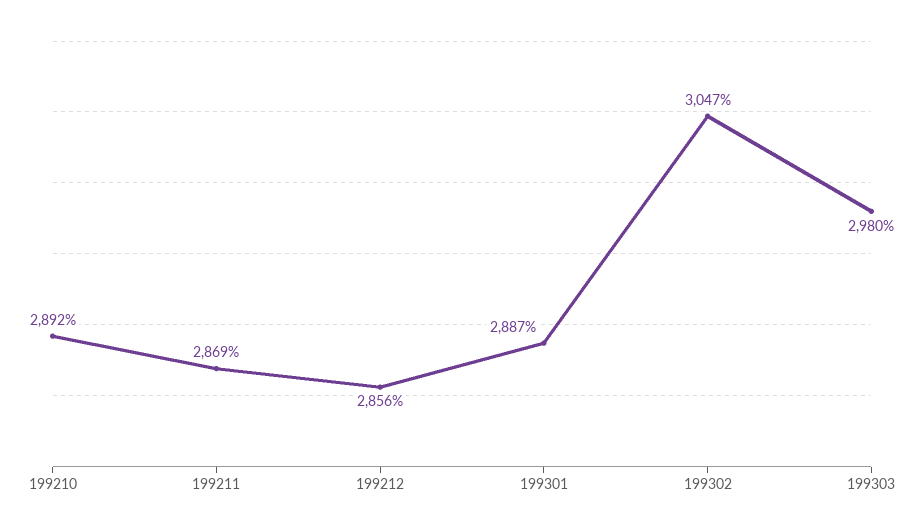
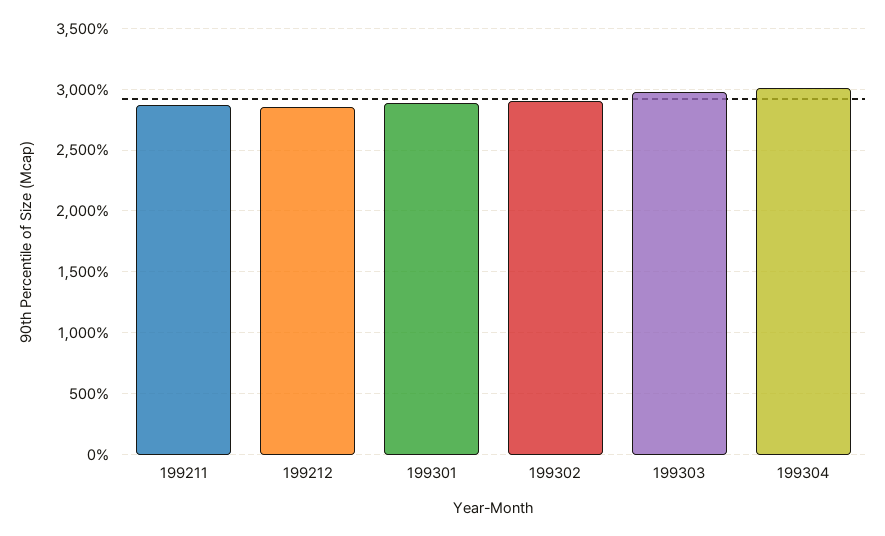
199210: 2892 -> none
199302: 3047 -> 2900
199304: none -> 3000

